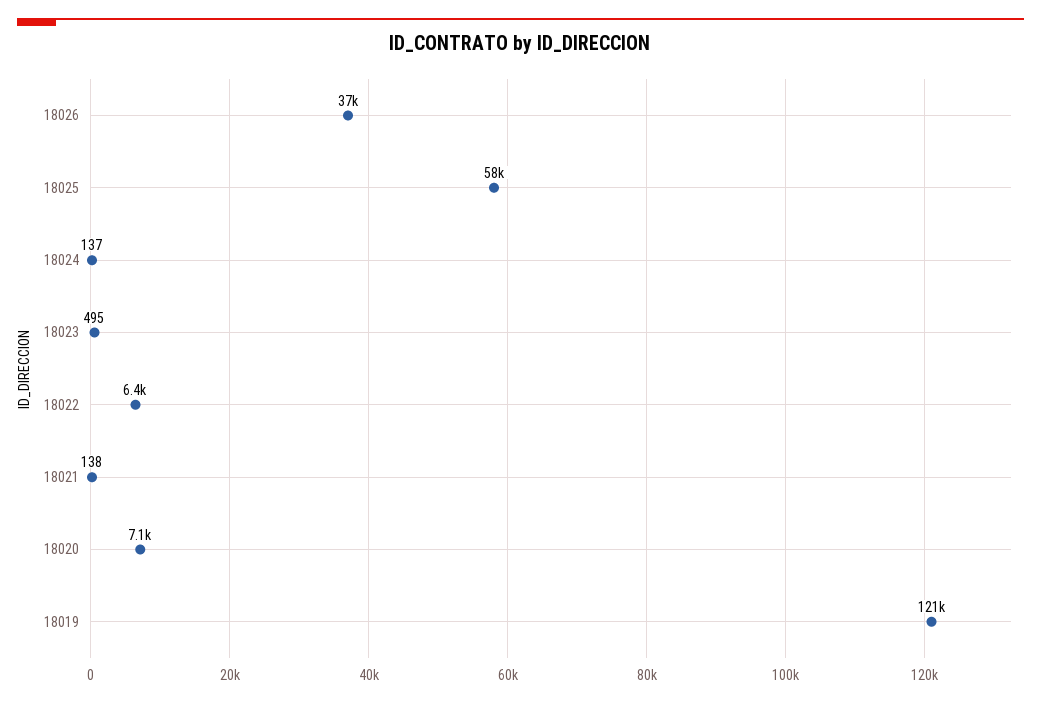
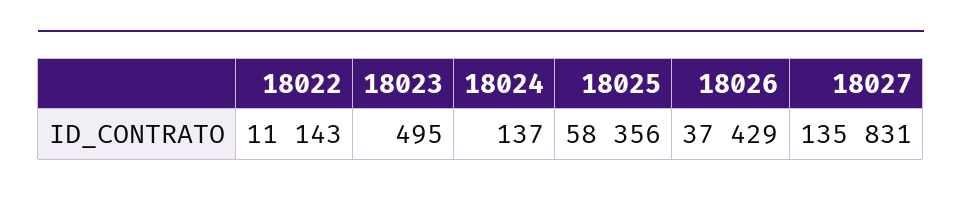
18022: 6400 -> 11143
18021: 138 -> none
18020: 7100 -> none
18019: 121000 -> none
18027: none -> 135831

